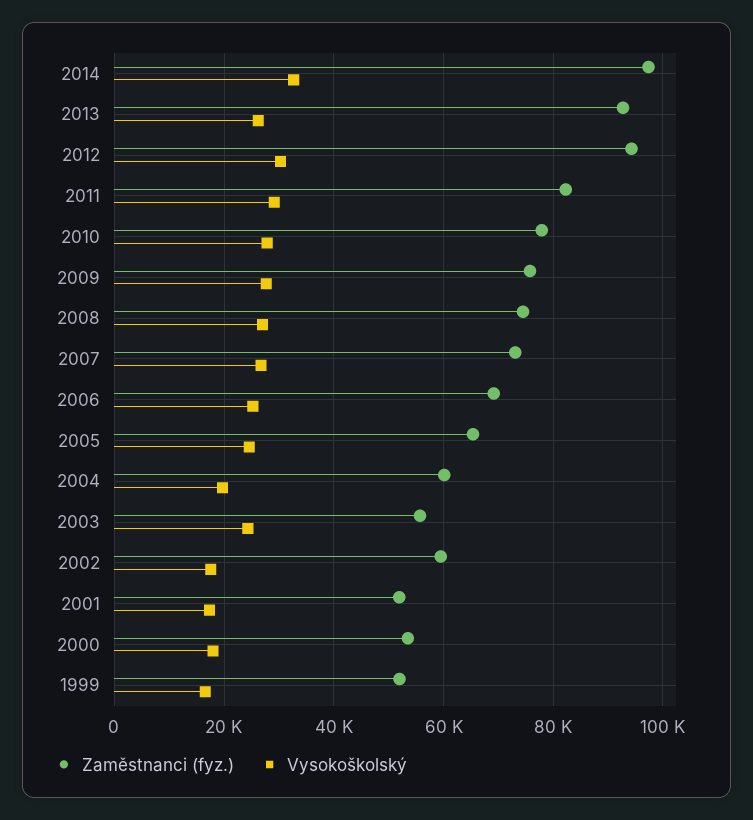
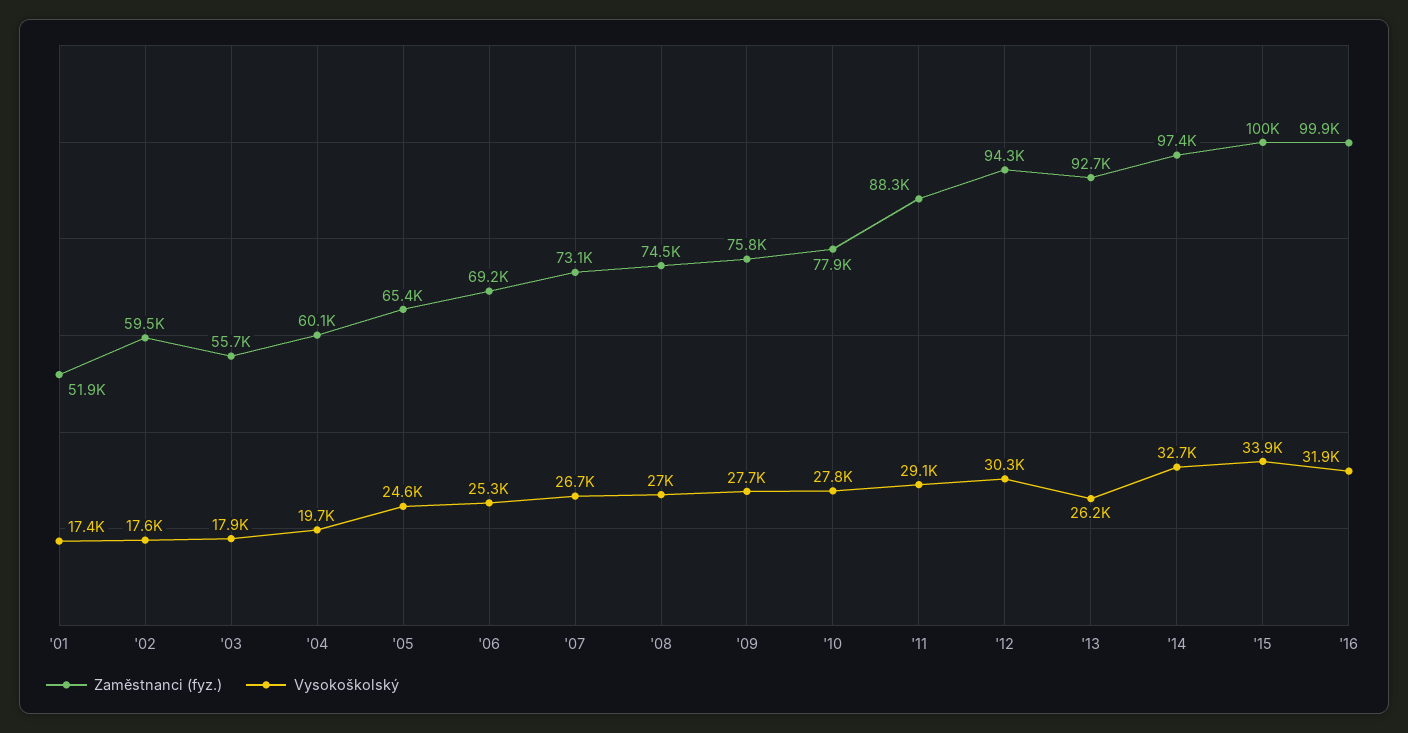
Zaměstnanci (fyz.), 2011: 82000 -> 88300
Vysokoškolský, 2003: 24000 -> 17900
Zaměstnanci (fyz.), 2000: 54000 -> none
Vysokoškolský, 2000: 18000 -> none
Zaměstnanci (fyz.), 1999: 52000 -> none
Vysokoškolský, 1999: 16000 -> none
Zaměstnanci (fyz.), '15: none -> 100000
Vysokoškolský, '15: none -> 33900
Zaměstnanci (fyz.), '16: none -> 99900
Vysokoškolský, '16: none -> 31900

